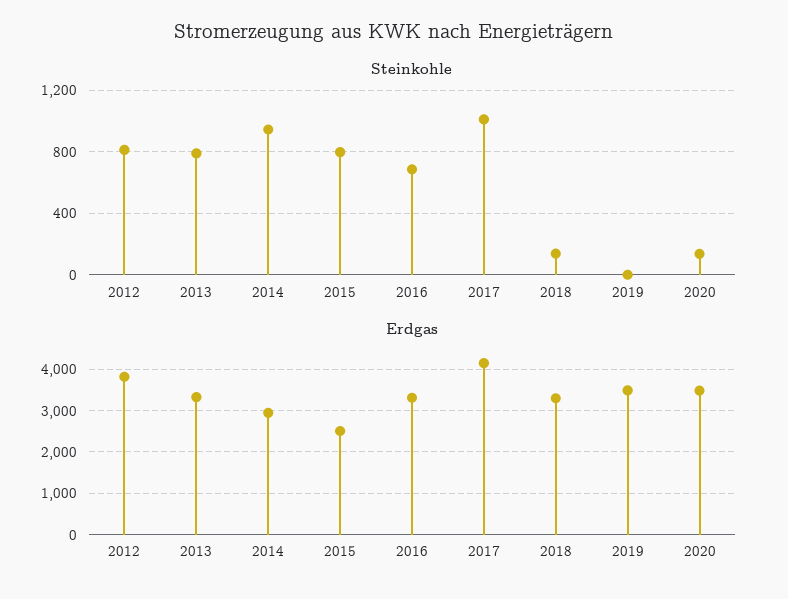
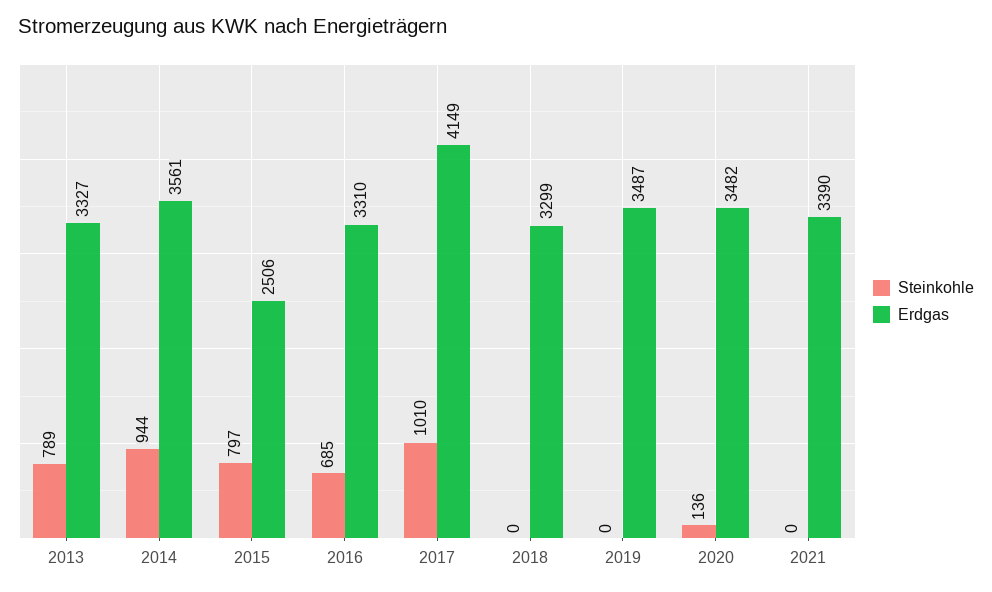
Steinkohle, 2012: 800 -> none
Steinkohle, 2018: 150 -> 0
Erdgas, 2012: 3800 -> none
Erdgas, 2014: 3000 -> 3561
Steinkohle, 2021: none -> 0
Erdgas, 2021: none -> 3390

